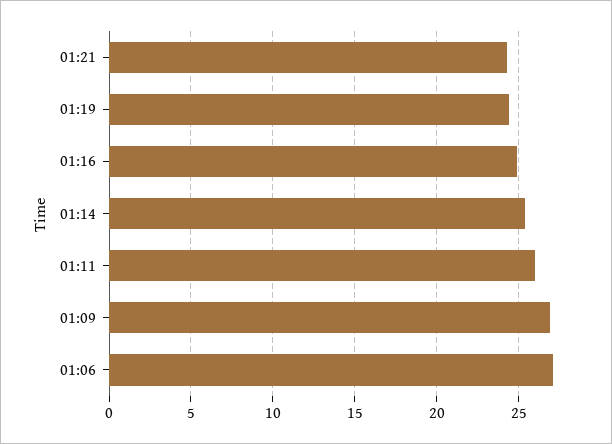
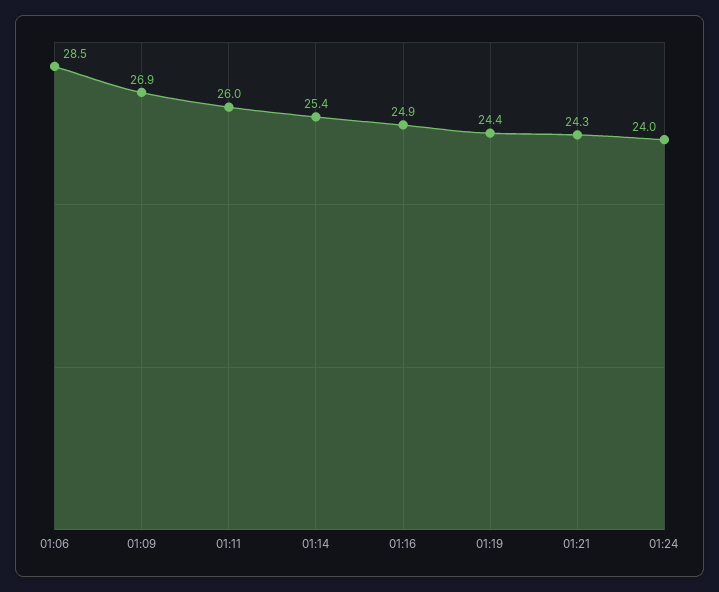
01:06: 27 -> 28.5
01:24: none -> 24

